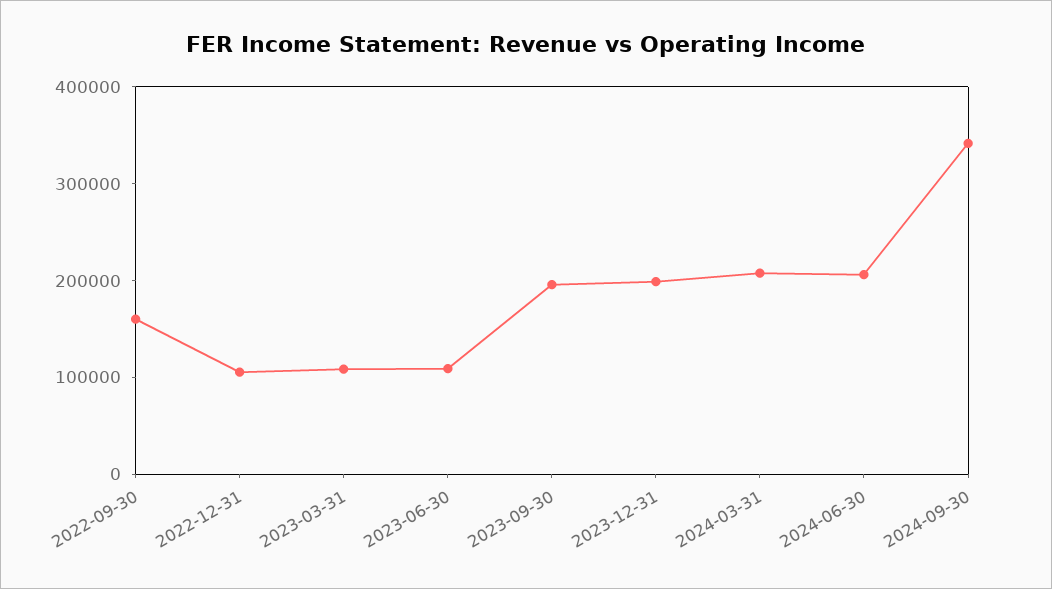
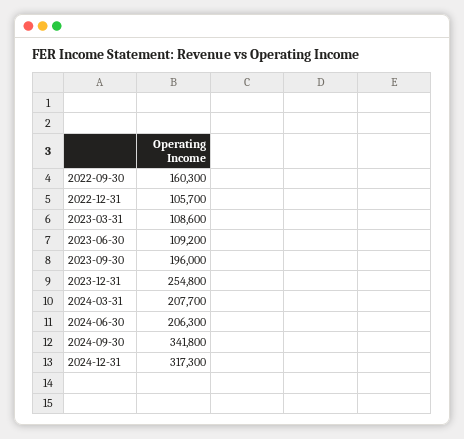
2023-12-31: 200000 -> 254800
2024-12-31: none -> 317300

